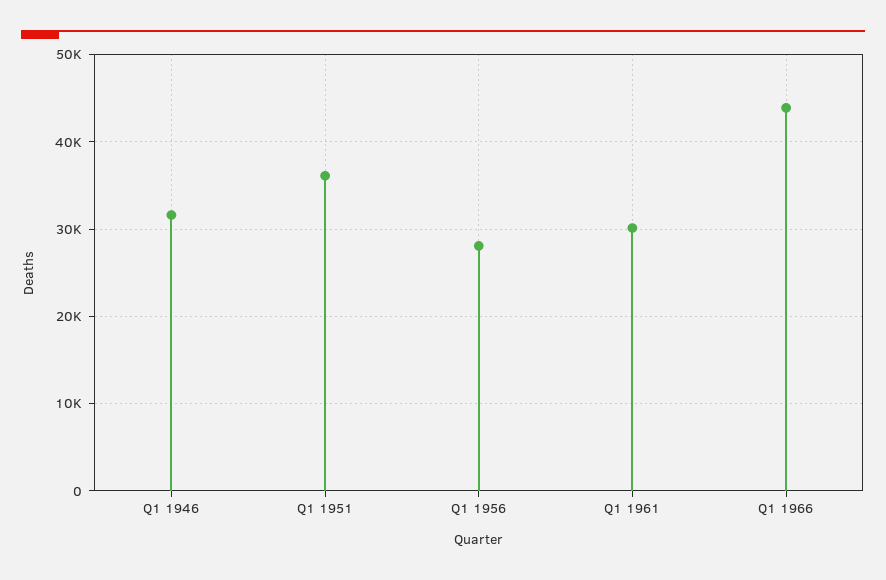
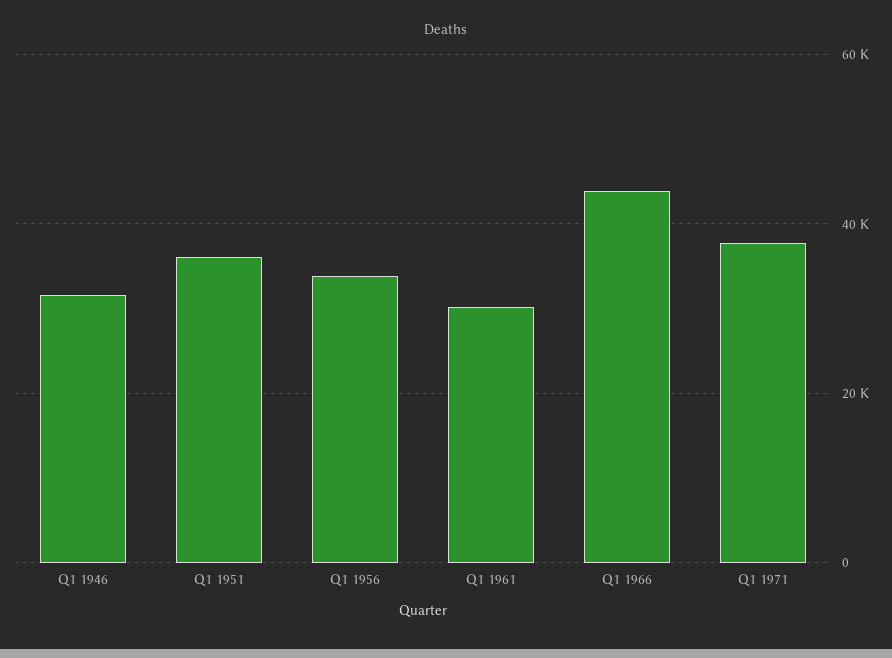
Q1 1956: 28000 -> 34000
Q1 1971: none -> 38000

